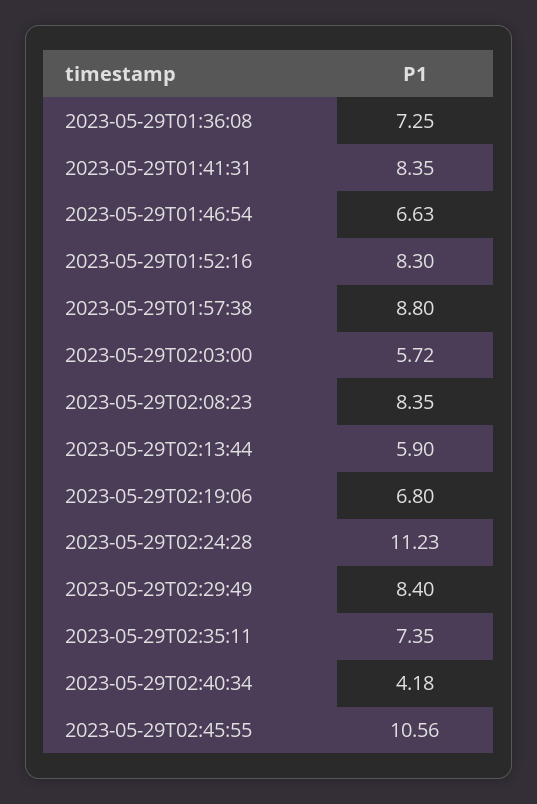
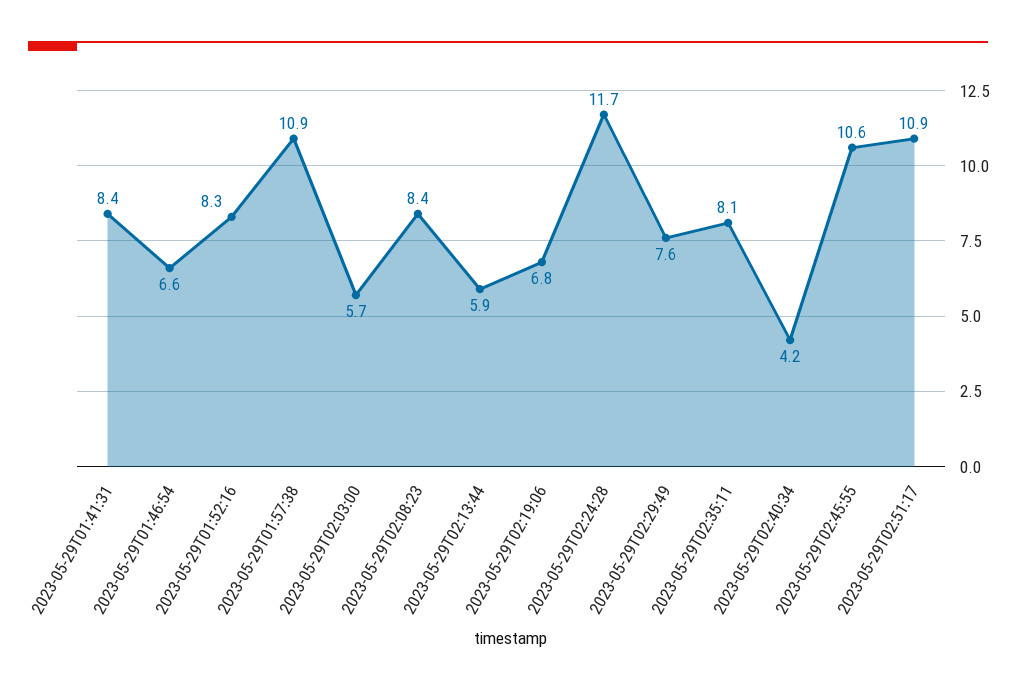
2023-05-29T01:36:08: 7.25 -> none
2023-05-29T01:57:38: 8.8 -> 10.9
2023-05-29T02:24:28: 11.23 -> 11.7
2023-05-29T02:29:49: 8.4 -> 7.6
2023-05-29T02:35:11: 7.35 -> 8.1
2023-05-29T02:51:17: none -> 10.9

